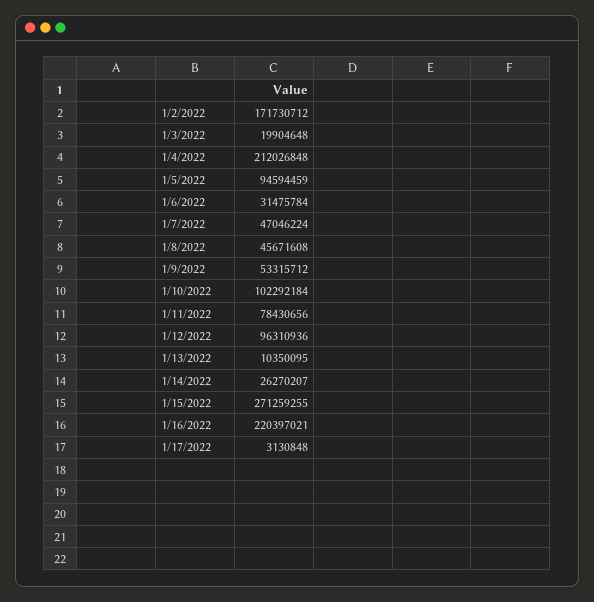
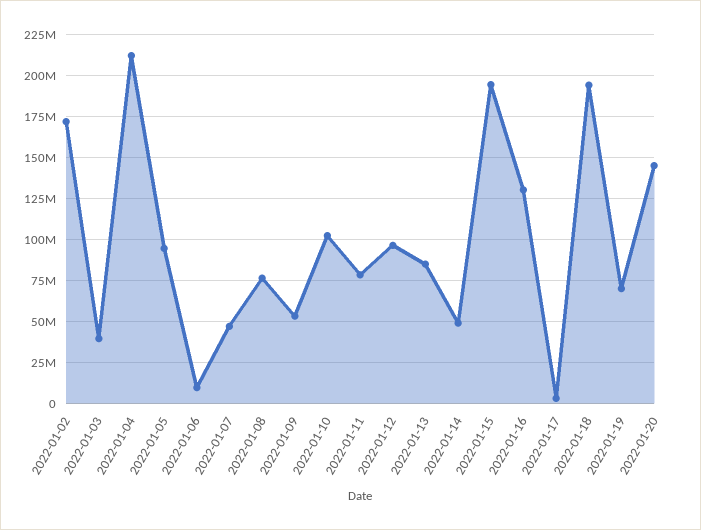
1/3/2022: 19904648 -> 40000000
1/6/2022: 31475784 -> 10000000
1/8/2022: 45671608 -> 75000000
1/13/2022: 10350095 -> 85000000
1/14/2022: 26270207 -> 50000000
1/15/2022: 271259255 -> 195000000
1/16/2022: 220397021 -> 130000000
2022-01-18: none -> 195000000
2022-01-19: none -> 70000000
2022-01-20: none -> 145000000

